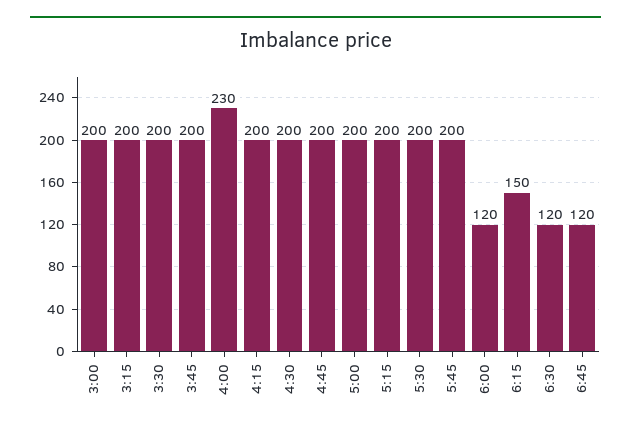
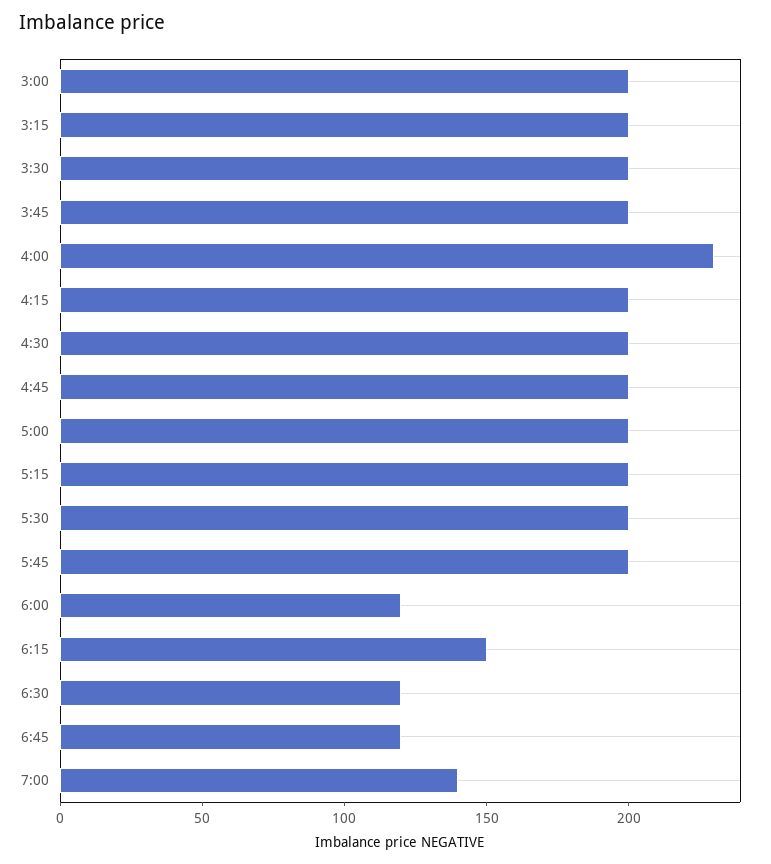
7:00: none -> 140

